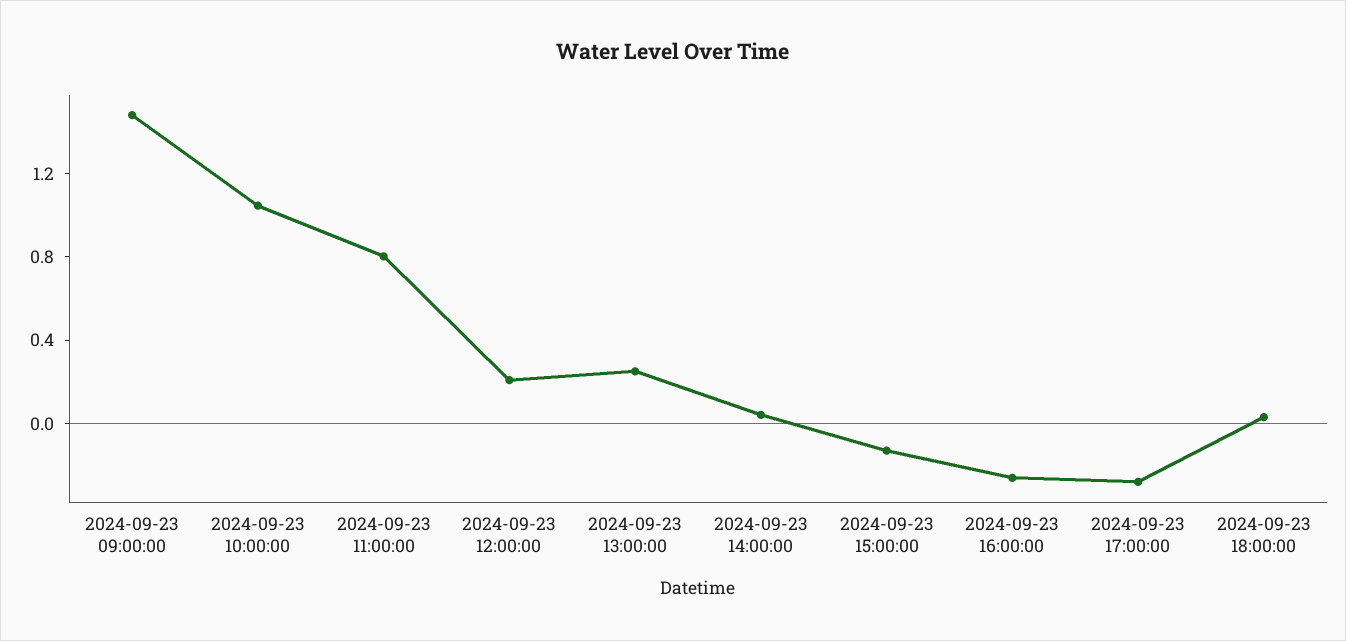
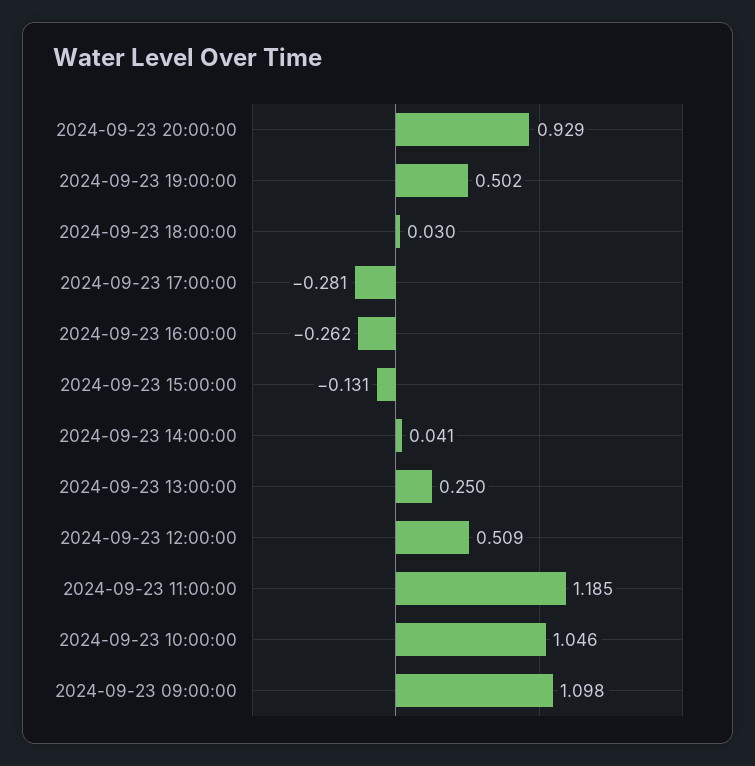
2024-09-23 09:00:00: 1.5 -> 1.098
2024-09-23 11:00:00: 0.8 -> 1.185
2024-09-23 12:00:00: 0.2 -> 0.509
2024-09-23 20:00:00: none -> 0.929
2024-09-23 19:00:00: none -> 0.502

